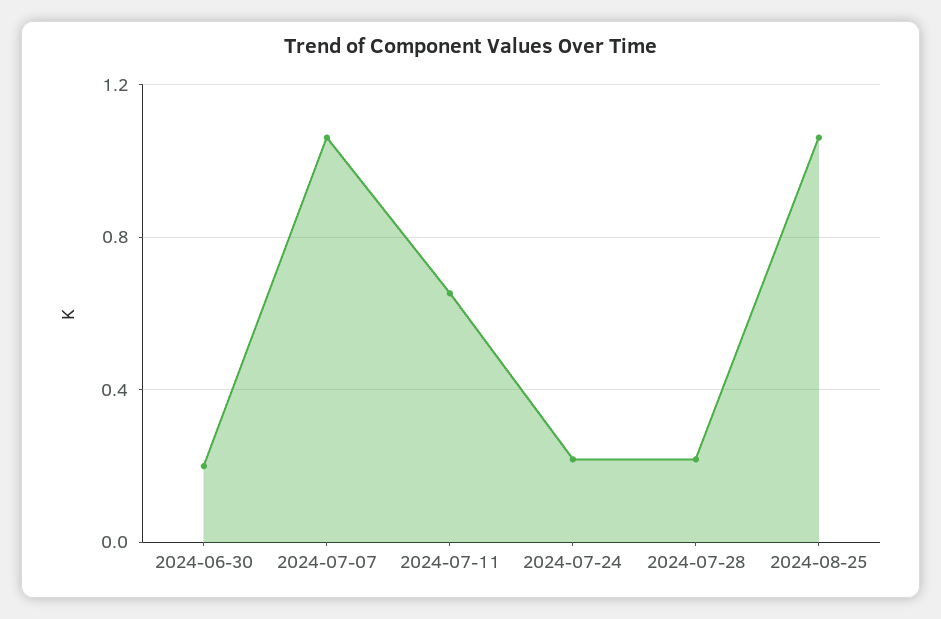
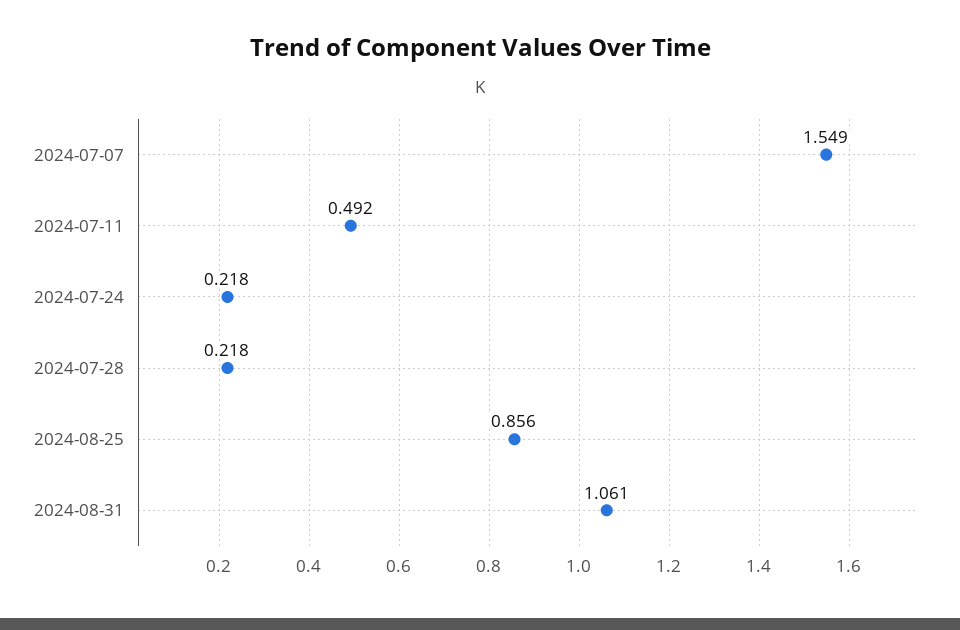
2024-06-30: 0.2 -> none
2024-07-07: 1.05 -> 1.549
2024-07-11: 0.65 -> 0.492
2024-08-25: 1.05 -> 0.856
2024-08-31: none -> 1.061

